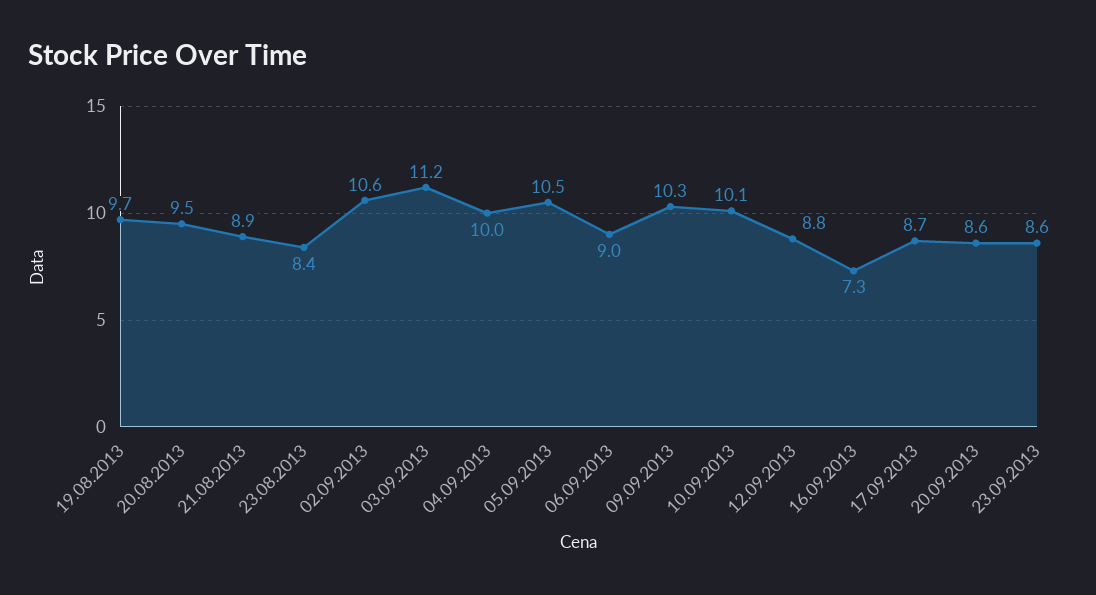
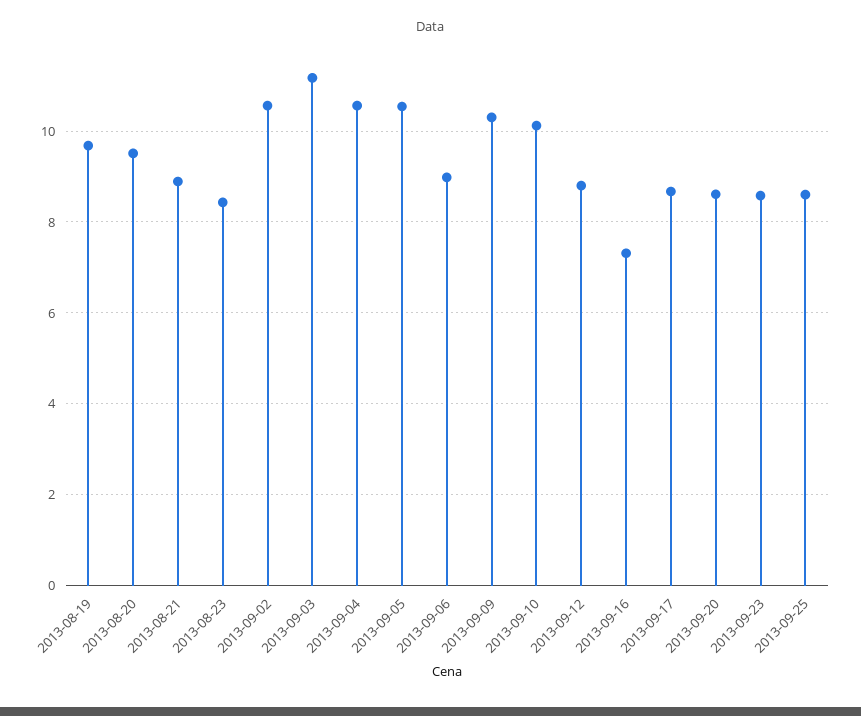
04.09.2013: 10 -> 10.6
2013-09-25: none -> 8.6

